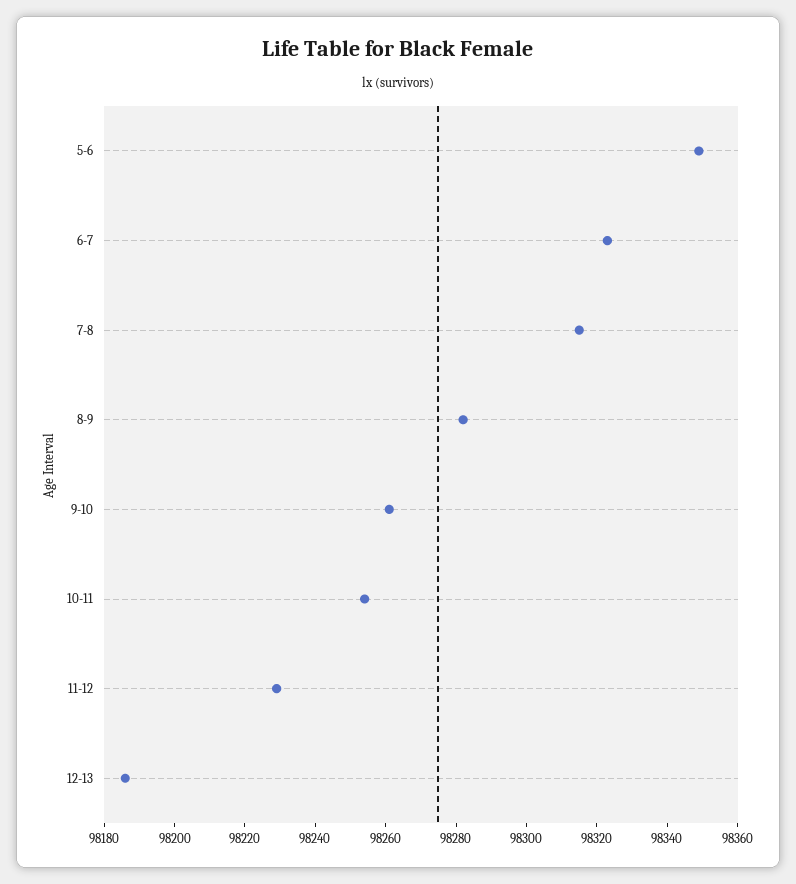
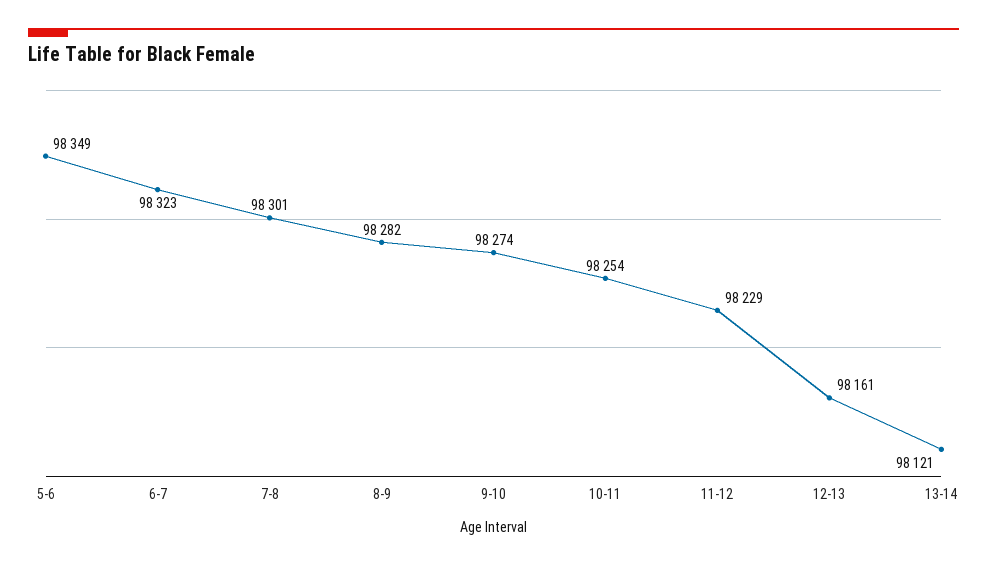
7-8: 98315 -> 98301
9-10: 98260 -> 98274
12-13: 98185 -> 98161
13-14: none -> 98121

